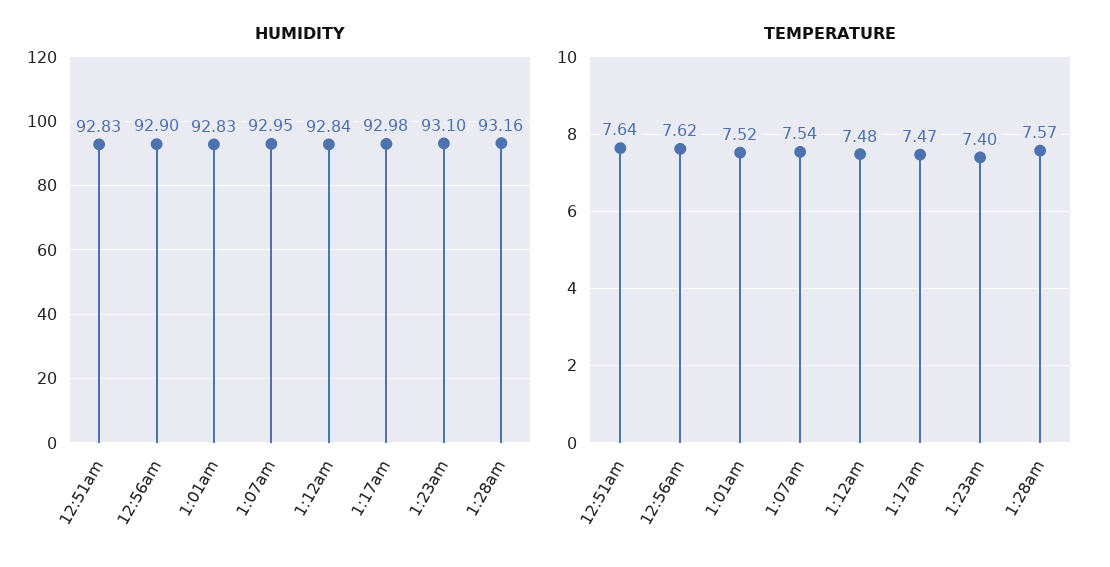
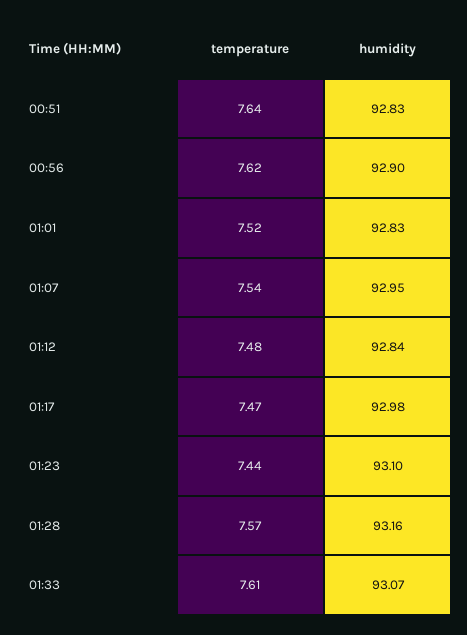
TEMPERATURE, 1:23am: 7.4 -> 7.44
TEMPERATURE, 01:33: none -> 7.61
HUMIDITY, 01:33: none -> 93.07

